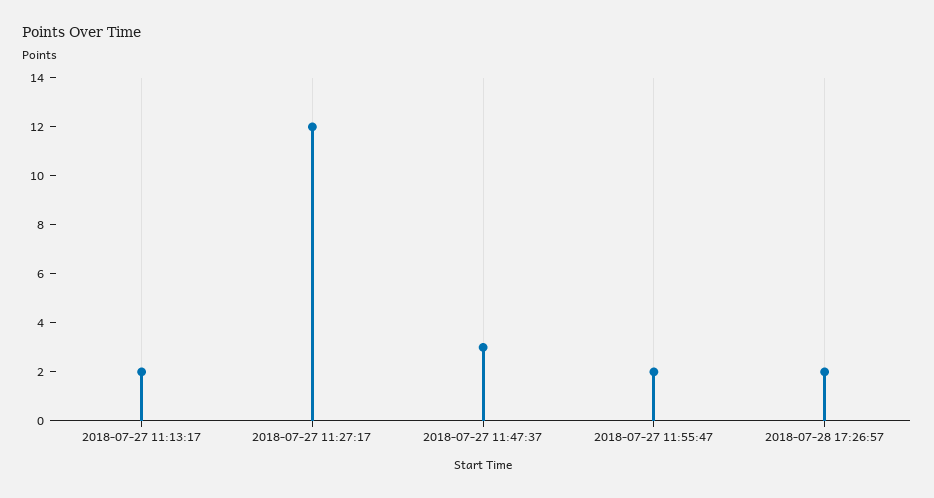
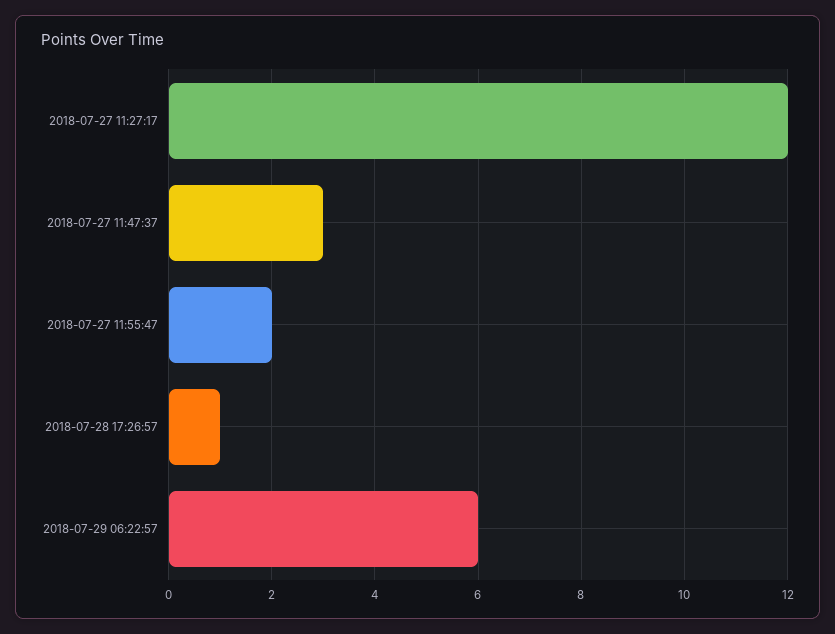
2018-07-27 11:13:17: 2 -> none
2018-07-28 17:26:57: 2 -> 1
2018-07-29 06:22:57: none -> 6

